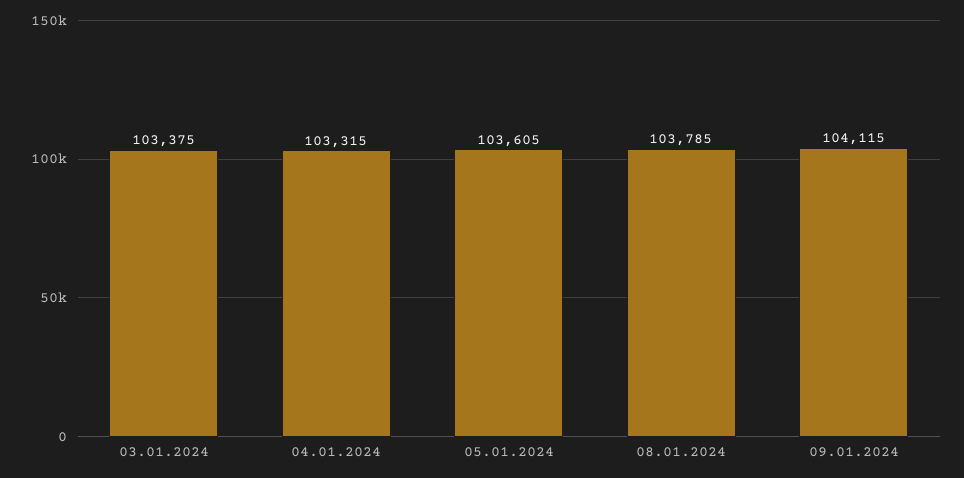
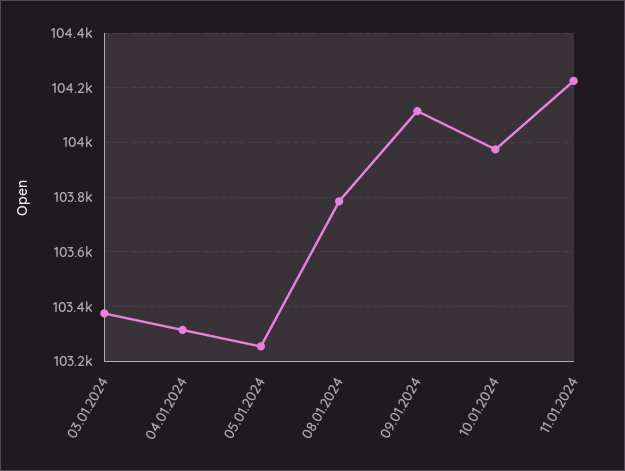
05.01.2024: 103605 -> 103250
10.01.2024: none -> 103975
11.01.2024: none -> 104225

